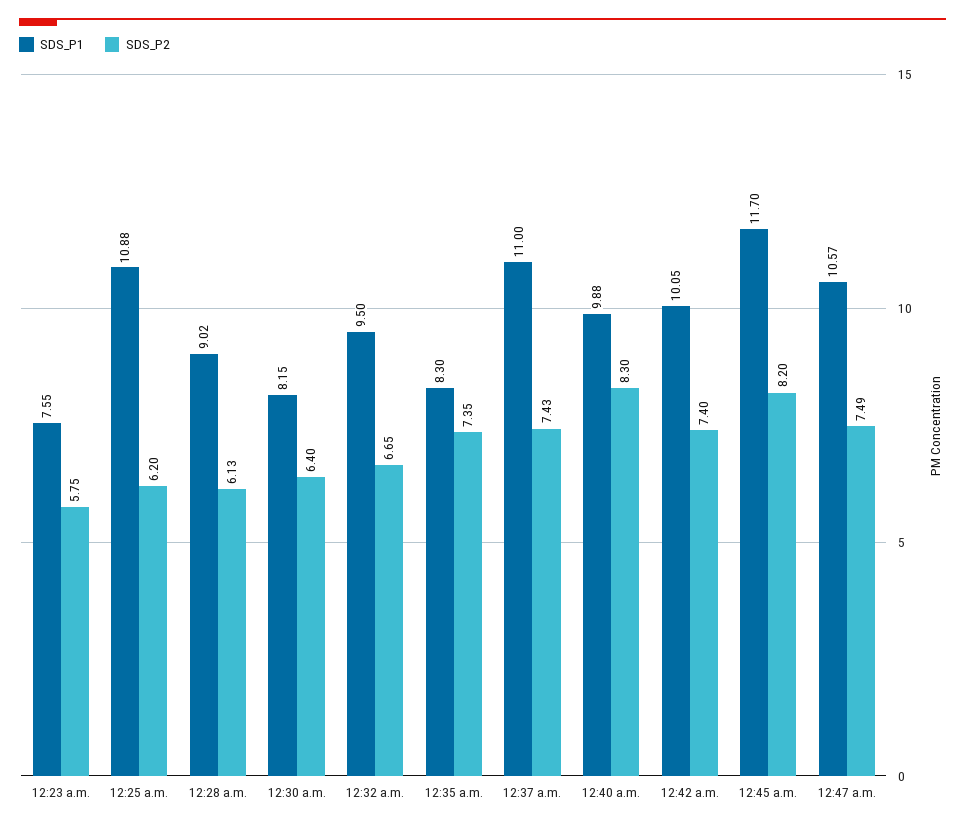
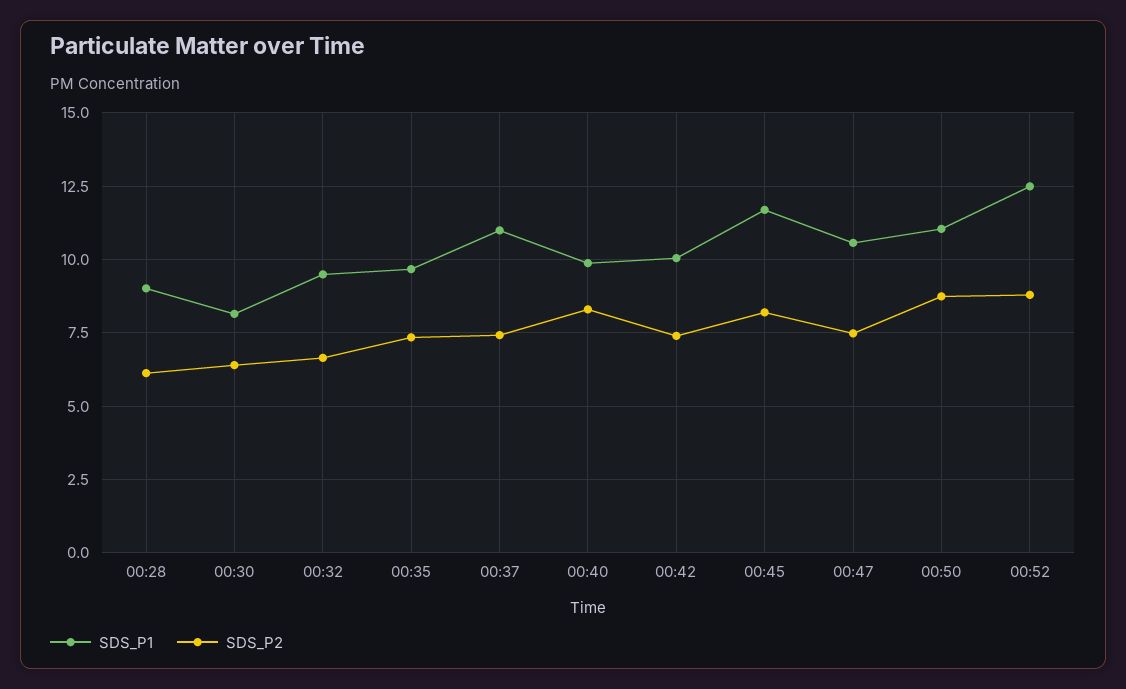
SDS_P1, 12:23 a.m.: 7.55 -> none
SDS_P2, 12:23 a.m.: 5.75 -> none
SDS_P1, 12:25 a.m.: 10.88 -> none
SDS_P2, 12:25 a.m.: 6.2 -> none
SDS_P1, 12:35 a.m.: 8.3 -> 9.75
SDS_P1, 00:50: none -> 11
SDS_P2, 00:50: none -> 8.75
SDS_P1, 00:52: none -> 12.5
SDS_P2, 00:52: none -> 8.75

